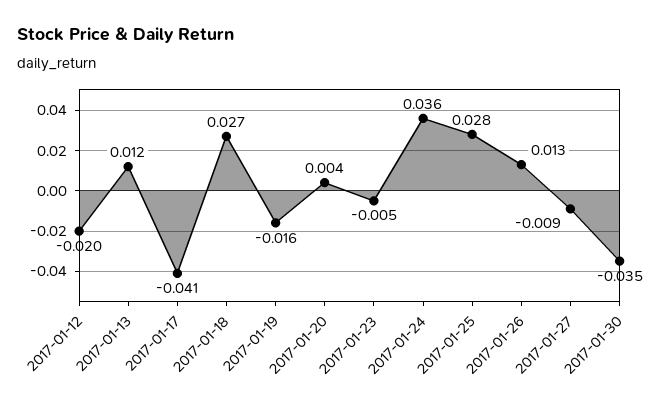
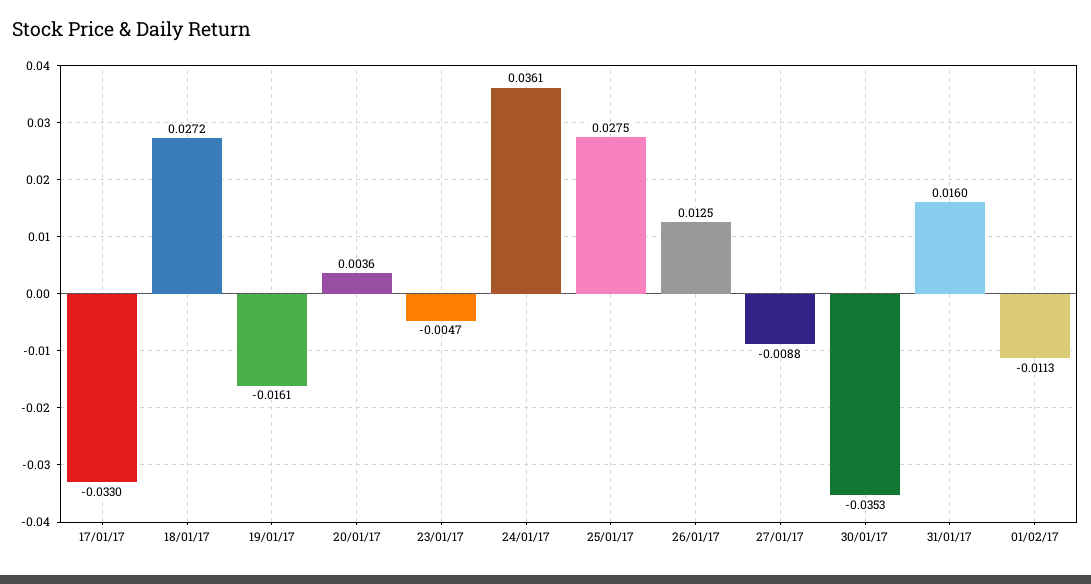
2017-01-12: -0.02 -> none
2017-01-13: 0.012 -> none
2017-01-17: -0.041 -> -0.033
31/01/17: none -> 0.016
01/02/17: none -> -0.0113

